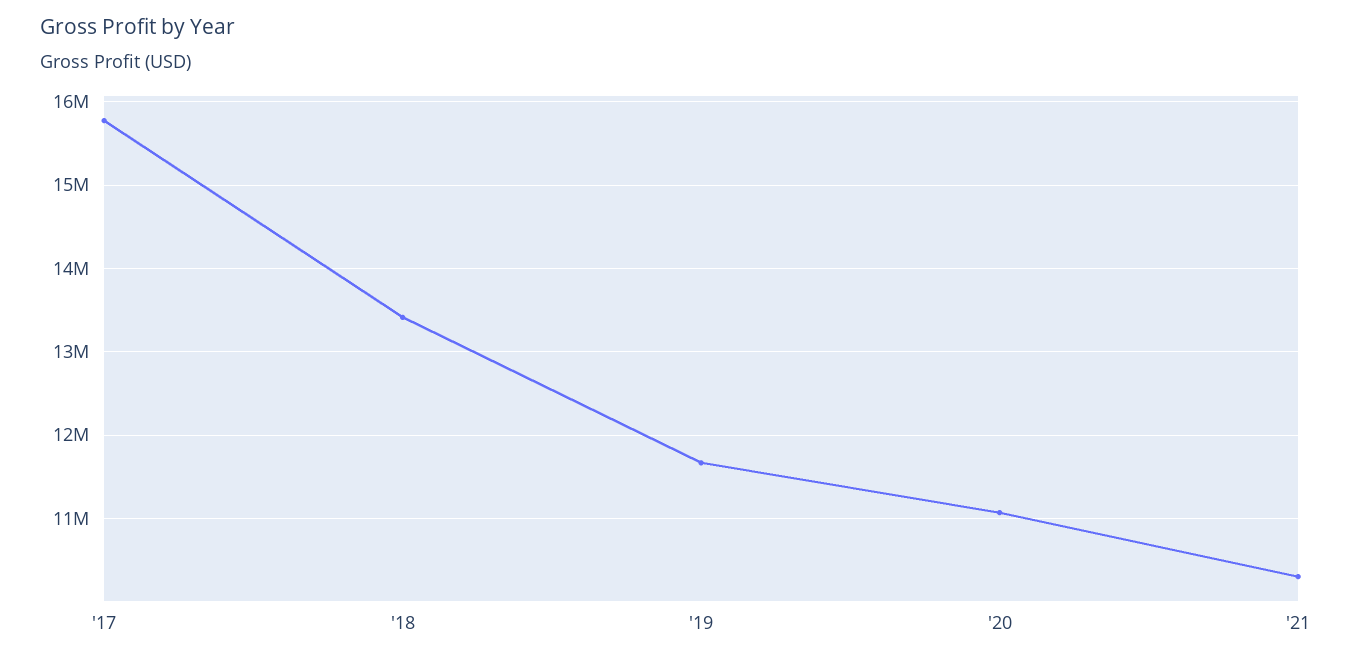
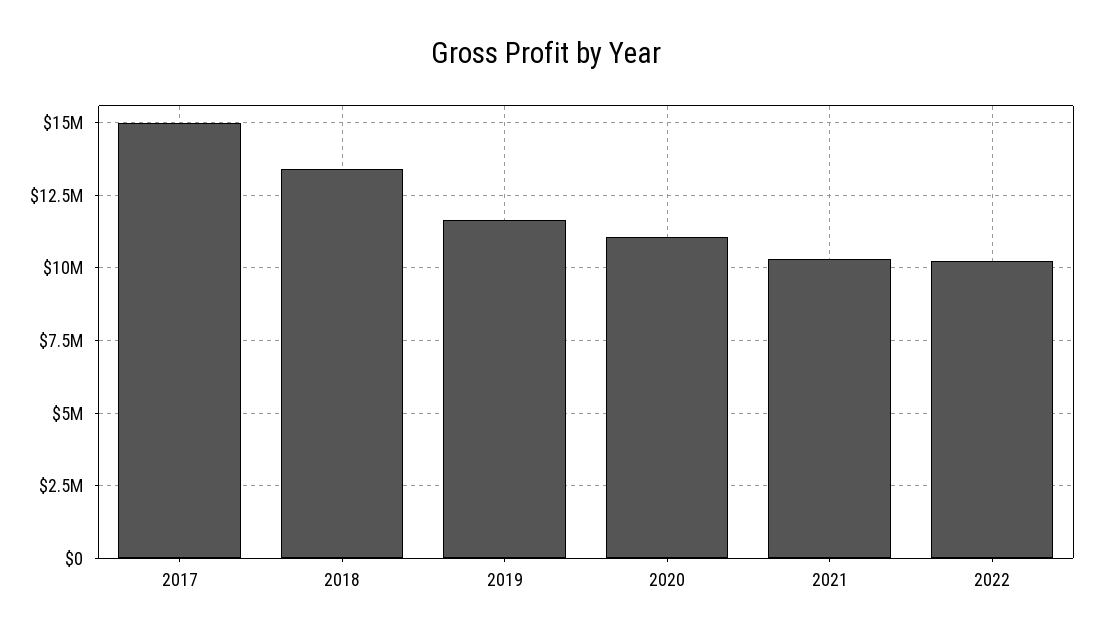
'17: 15800000 -> 15000000
2022: none -> 10250000

